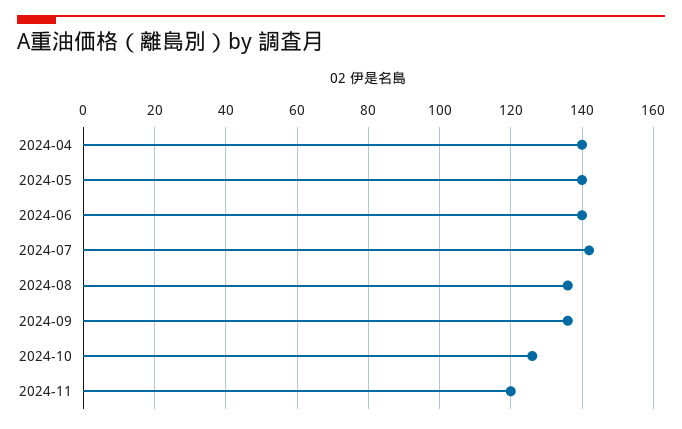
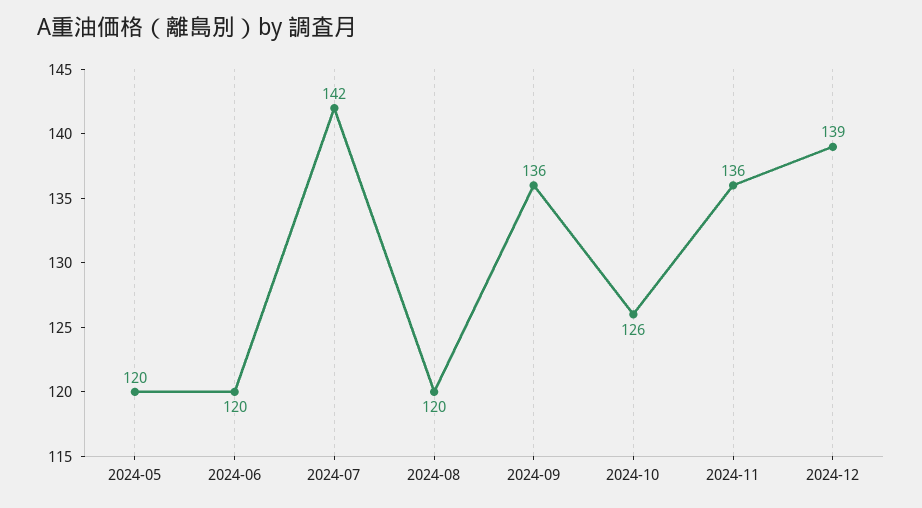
2024-04: 140 -> none
2024-05: 140 -> 120
2024-06: 140 -> 120
2024-08: 135 -> 120
2024-11: 120 -> 136
2024-12: none -> 139

